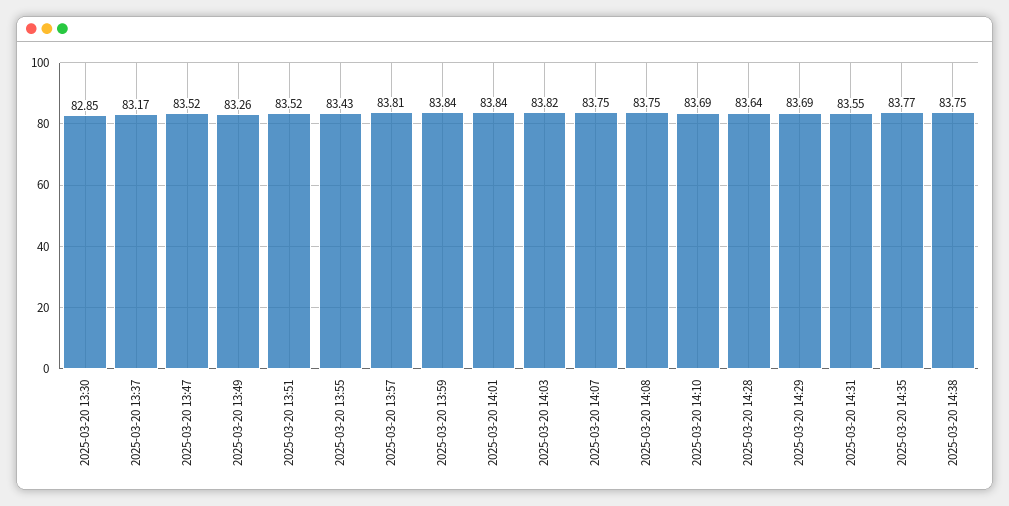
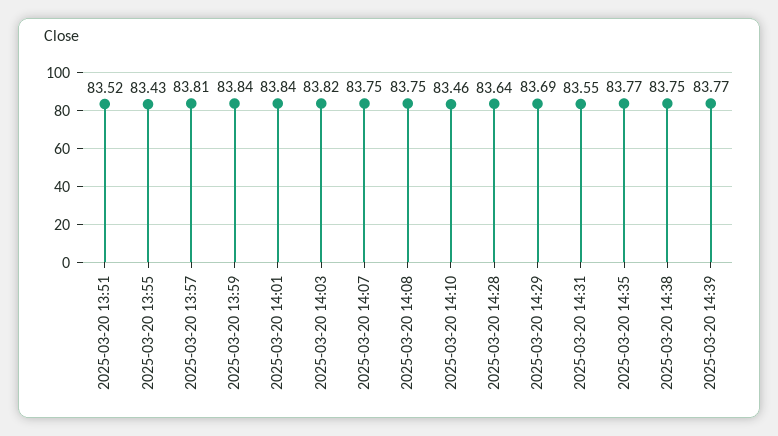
2025-03-20 13:30: 82.85 -> none
2025-03-20 13:37: 83.17 -> none
2025-03-20 13:47: 83.52 -> none
2025-03-20 13:49: 83.26 -> none
2025-03-20 14:10: 83.69 -> 83.46
2025-03-20 14:39: none -> 83.77

